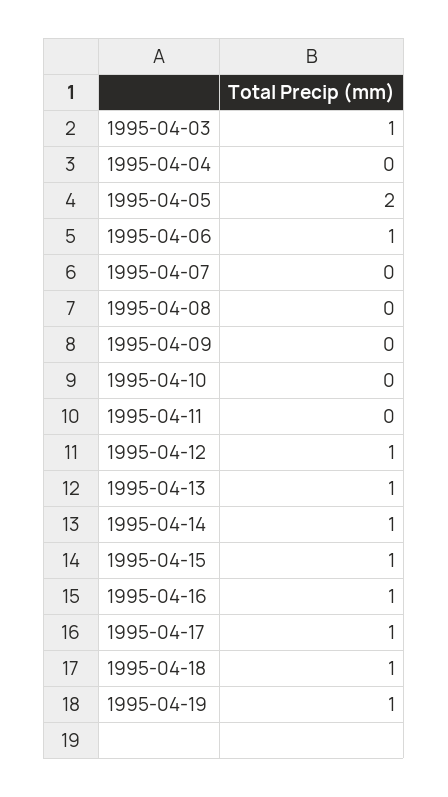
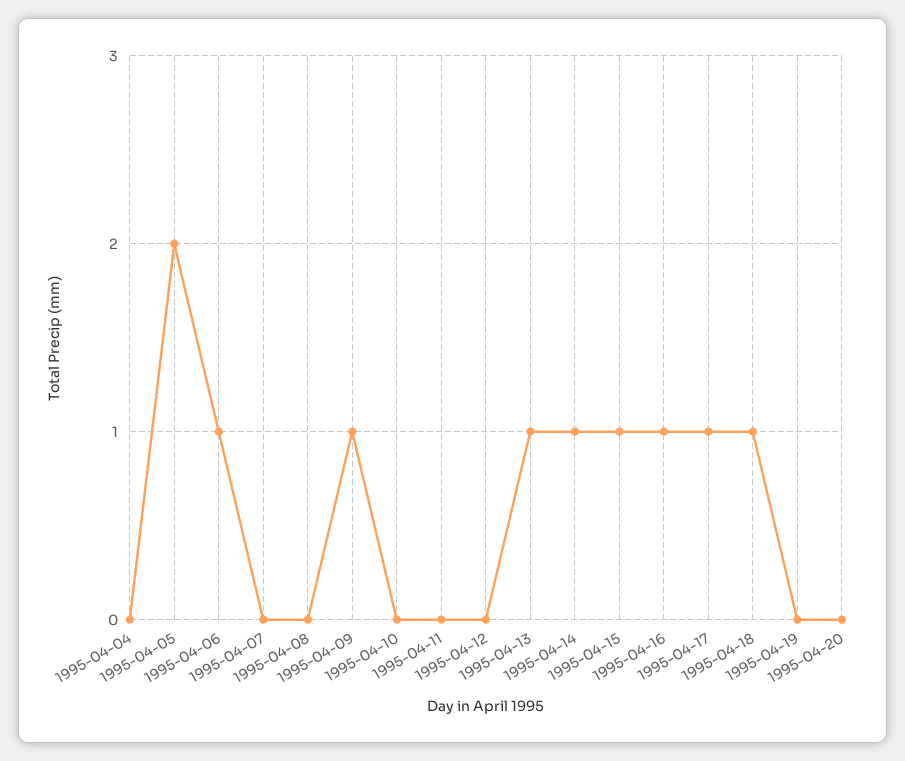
1995-04-03: 1 -> none
1995-04-09: 0 -> 1
1995-04-12: 1 -> 0
1995-04-19: 1 -> 0
1995-04-20: none -> 0

